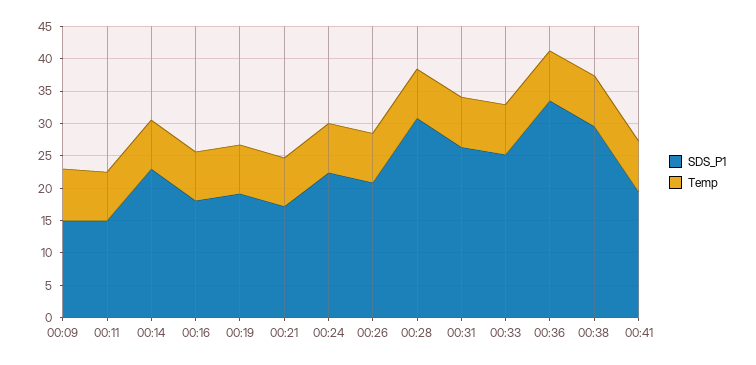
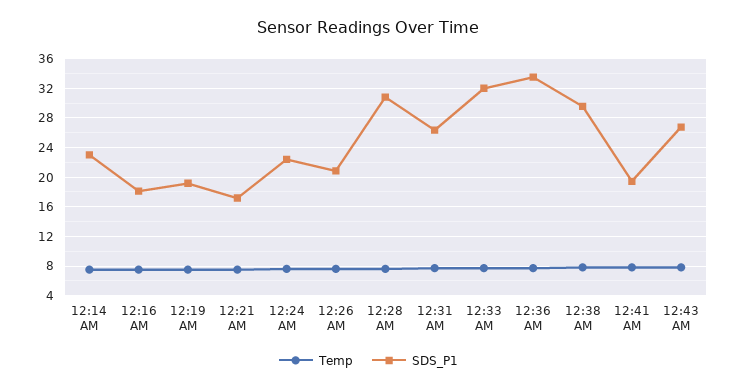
SDS_P1, 00:09: 15 -> none
Temp, 00:09: 7.5 -> none
SDS_P1, 00:11: 15 -> none
Temp, 00:11: 7.5 -> none
SDS_P1, 00:33: 25 -> 32
Temp, 12:43 AM: none -> 8
SDS_P1, 12:43 AM: none -> 27

